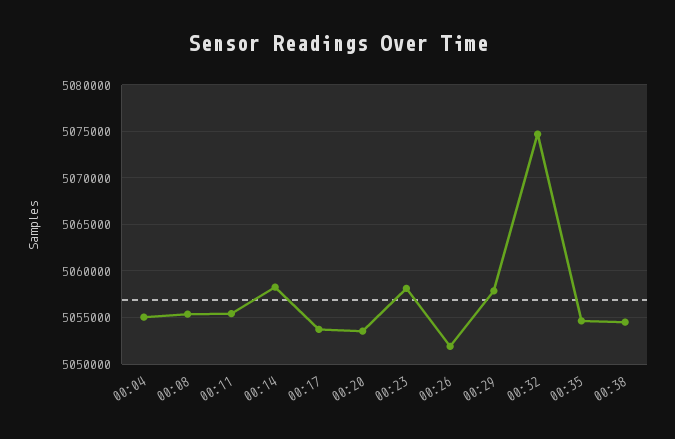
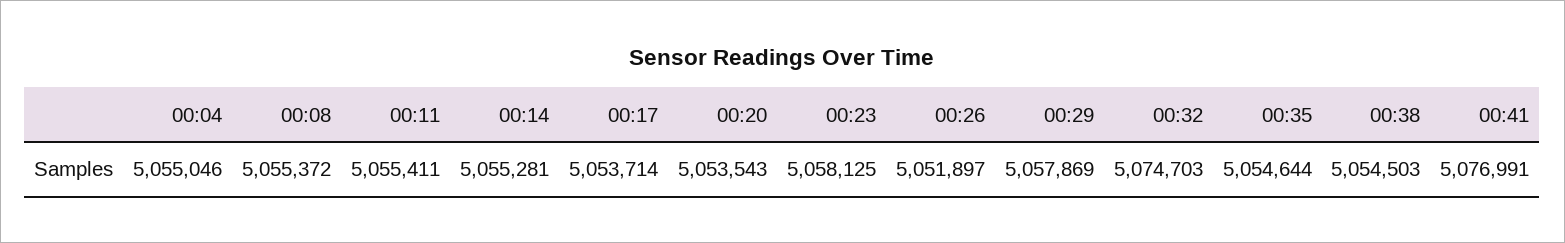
00:14: 5058000 -> 5055281
00:41: none -> 5076991

